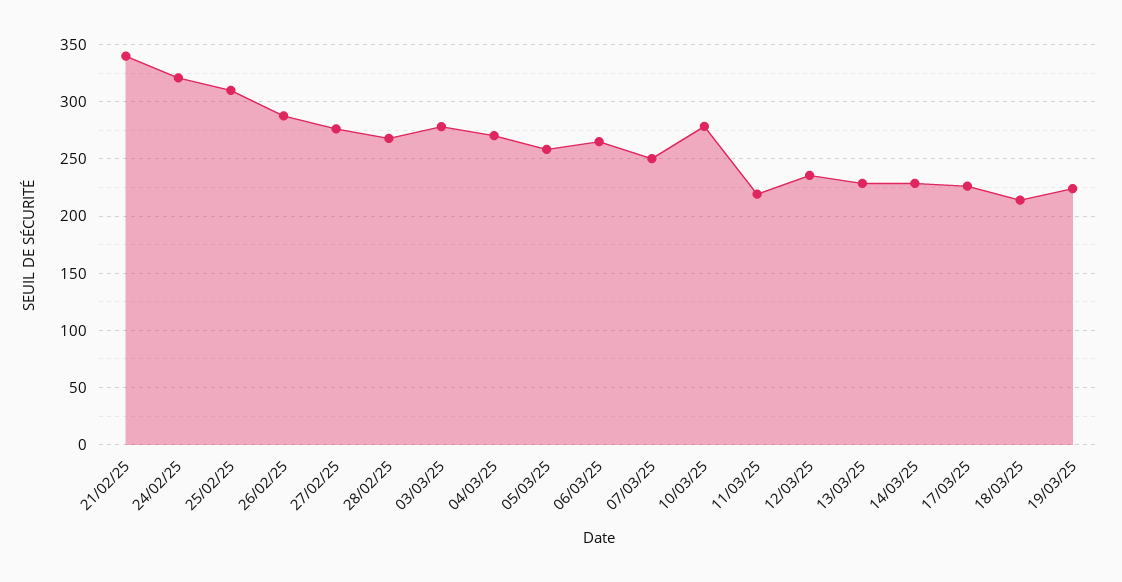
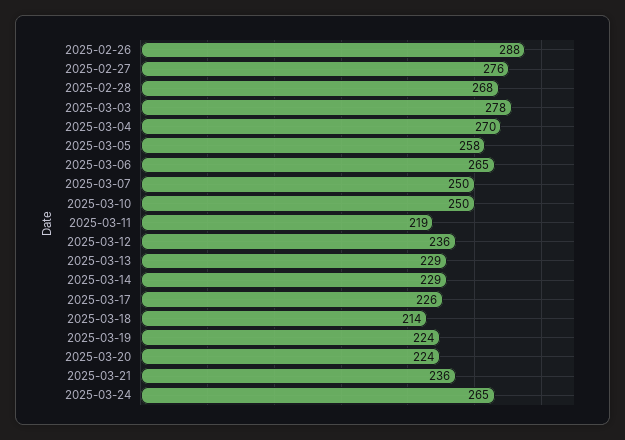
21/02/25: 340 -> none
24/02/25: 320 -> none
25/02/25: 310 -> none
10/03/25: 280 -> 250
2025-03-20: none -> 224
2025-03-21: none -> 236
2025-03-24: none -> 265

